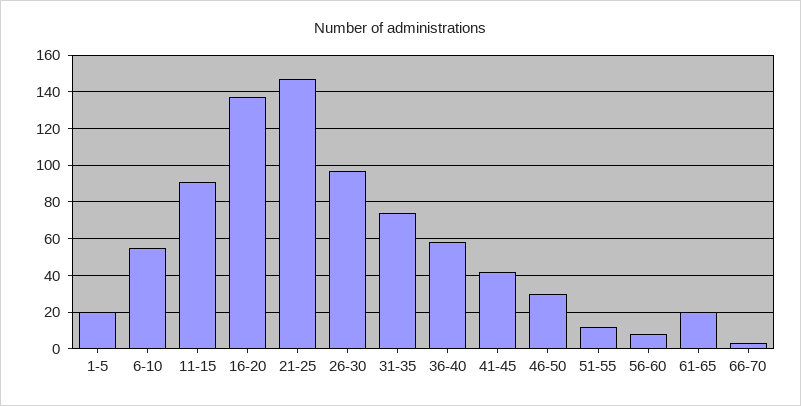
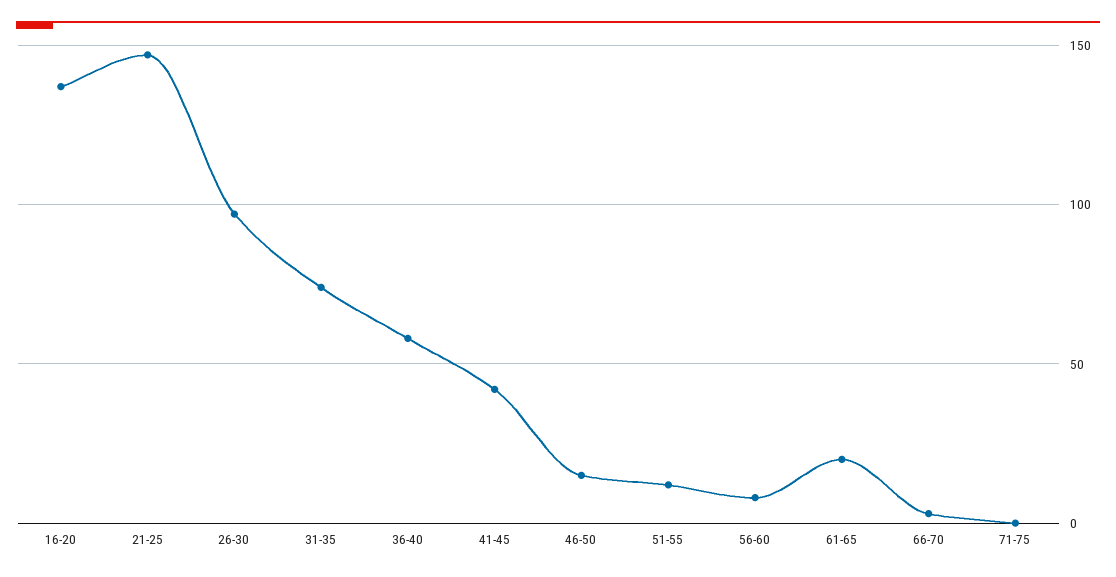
1-5: 20 -> none
6-10: 55 -> none
11-15: 90 -> none
46-50: 30 -> 15
71-75: none -> 0

